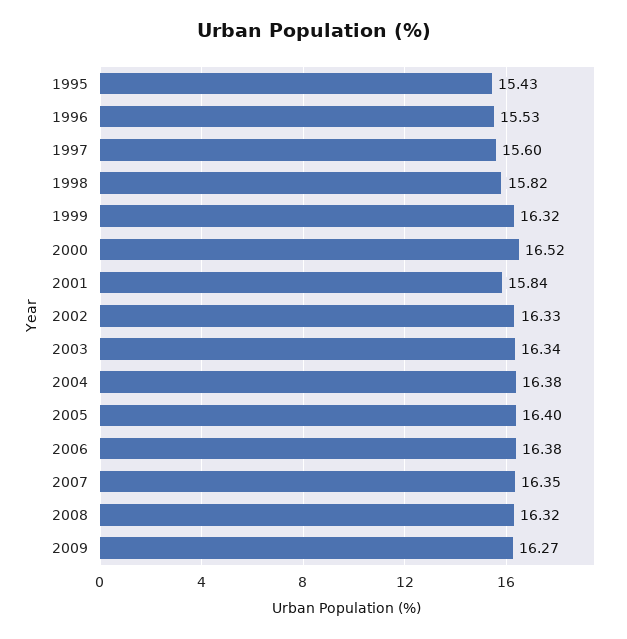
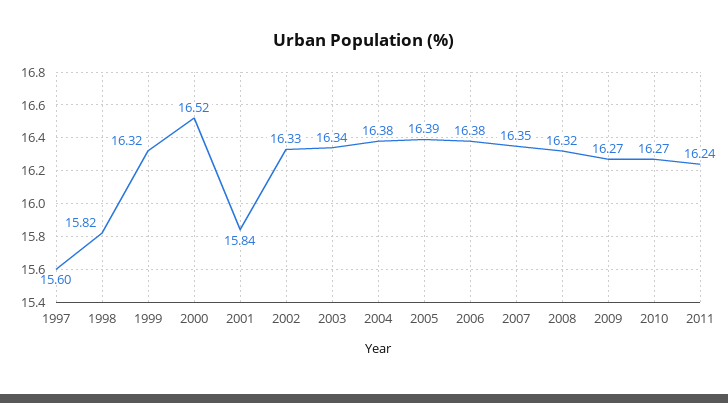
1995: 15.43 -> none
1996: 15.53 -> none
2005: 16.4 -> 16.39
2010: none -> 16.27
2011: none -> 16.24

